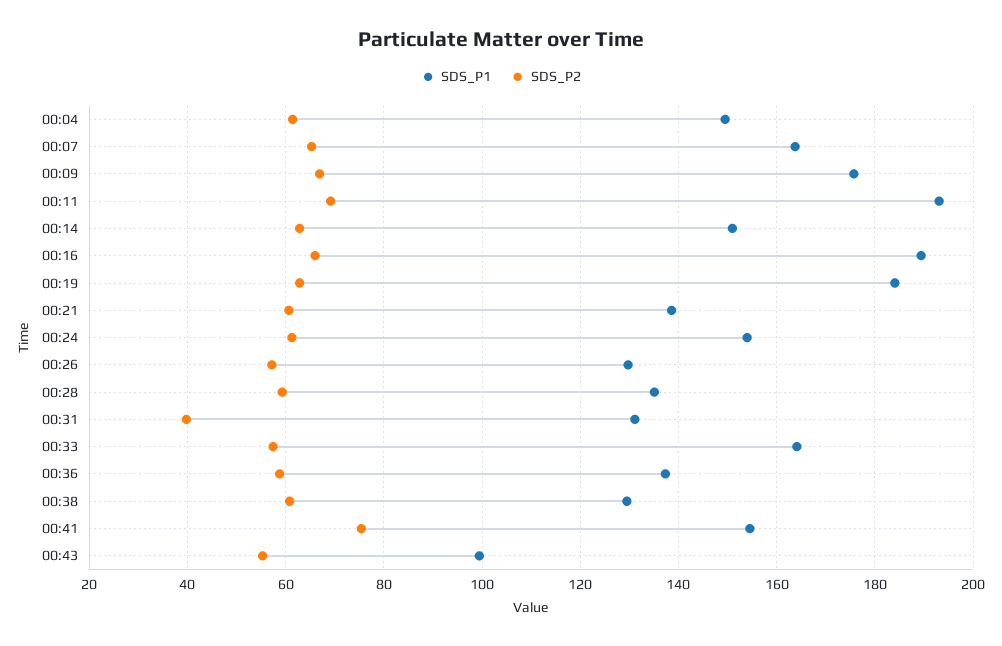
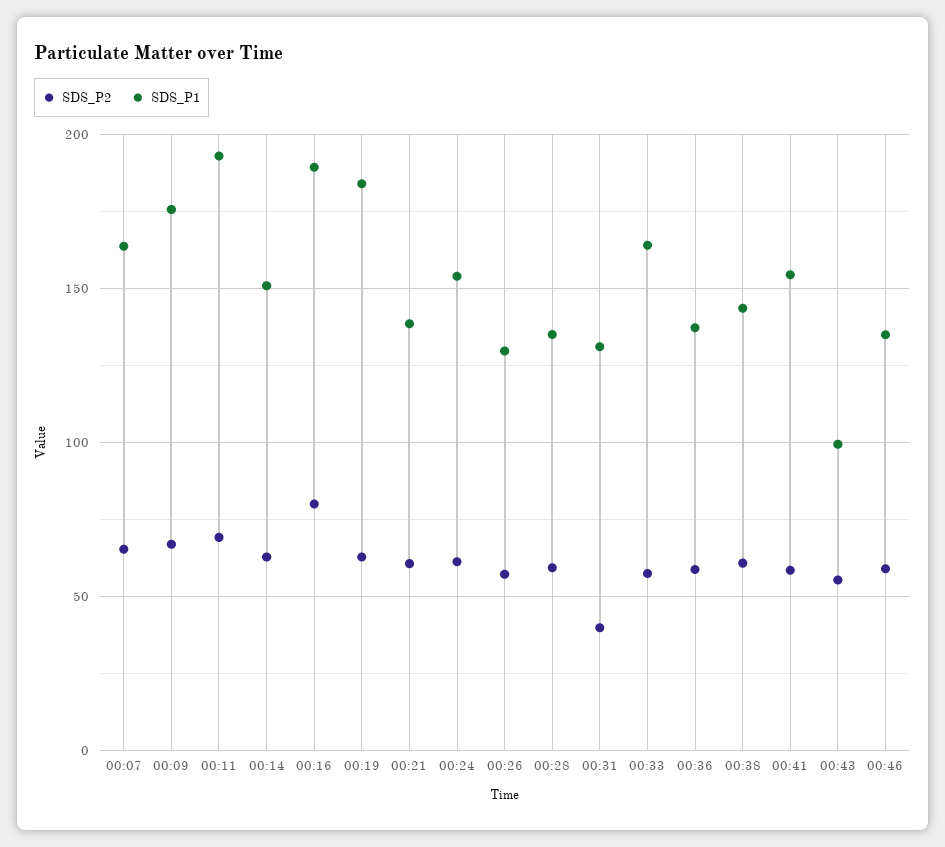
SDS_P1, 00:04: 150 -> none
SDS_P2, 00:04: 62 -> none
SDS_P2, 00:16: 66 -> 80
SDS_P1, 00:38: 130 -> 145
SDS_P2, 00:41: 76 -> 60
SDS_P2, 00:46: none -> 60
SDS_P1, 00:46: none -> 135

